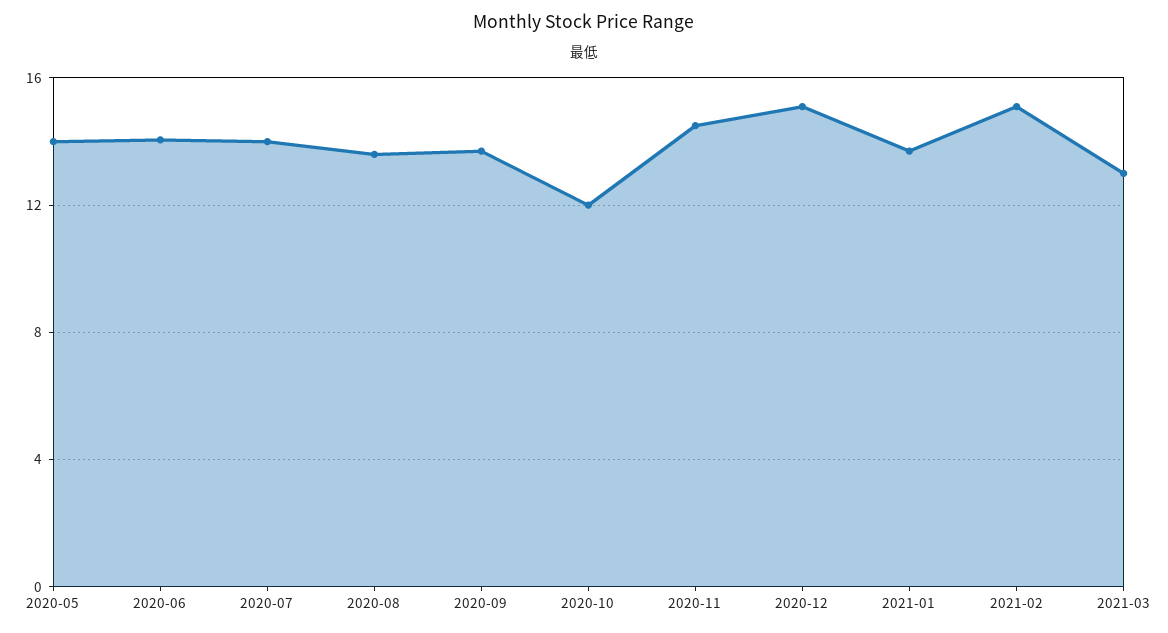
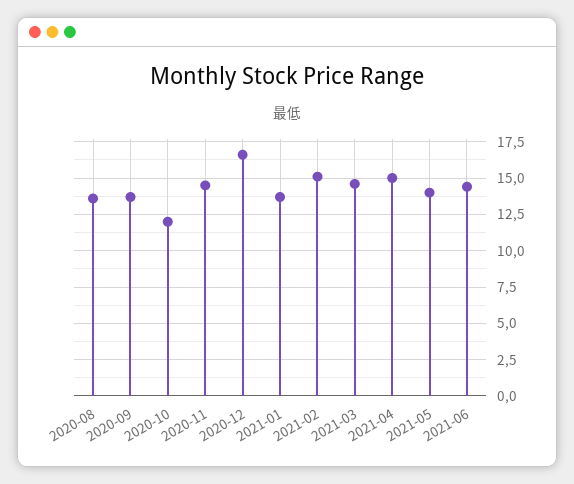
2020-05: 14 -> none
2020-06: 14 -> none
2020-07: 14 -> none
2020-12: 15 -> 16.5
2021-03: 13 -> 14.5
2021-04: none -> 15
2021-05: none -> 14
2021-06: none -> 14.5

